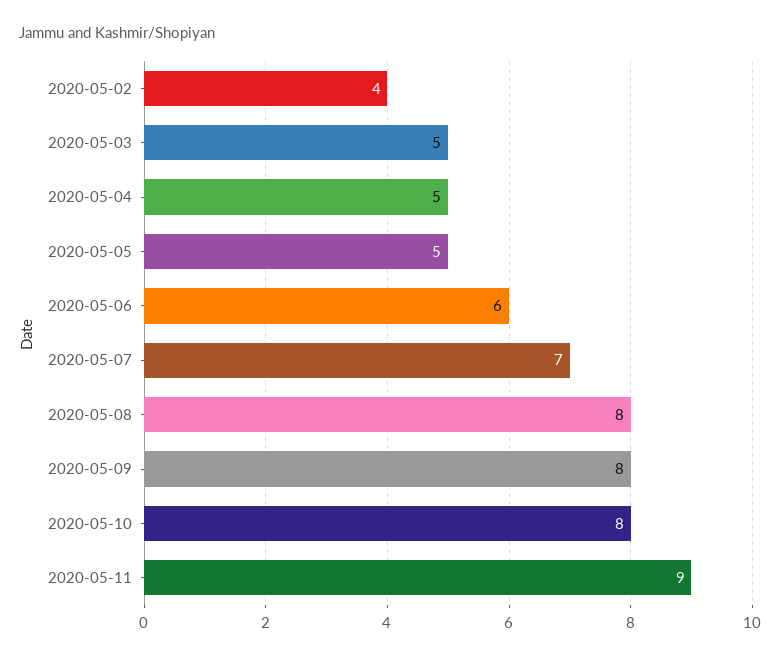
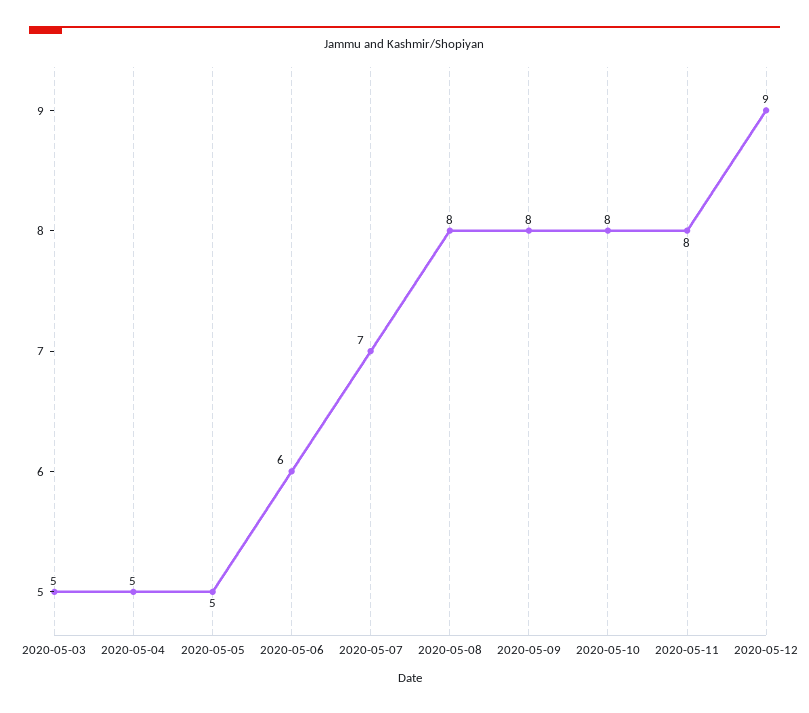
2020-05-02: 4 -> none
2020-05-11: 9 -> 8
2020-05-12: none -> 9

